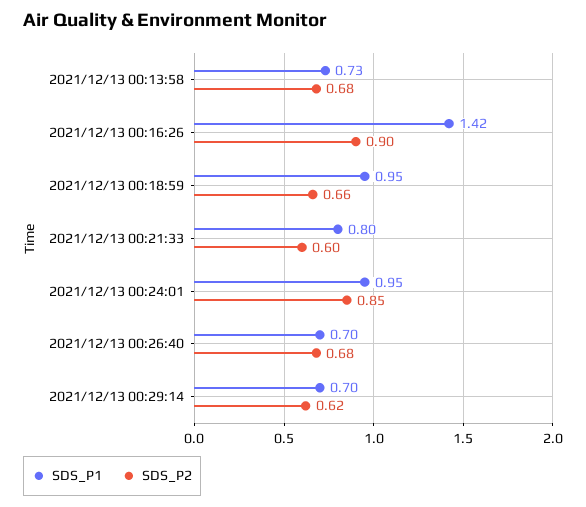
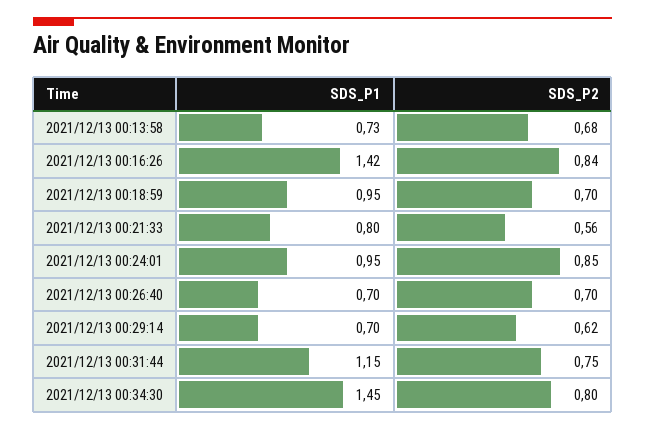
SDS_P2, 2021/12/13 00:16:26: 0.9 -> 0.84
SDS_P2, 2021/12/13 00:18:59: 0.66 -> 0.7
SDS_P2, 2021/12/13 00:21:33: 0.6 -> 0.56
SDS_P2, 2021/12/13 00:26:40: 0.68 -> 0.7
SDS_P1, 2021/12/13 00:31:44: none -> 1.15
SDS_P2, 2021/12/13 00:31:44: none -> 0.75
SDS_P1, 2021/12/13 00:34:30: none -> 1.45
SDS_P2, 2021/12/13 00:34:30: none -> 0.8

